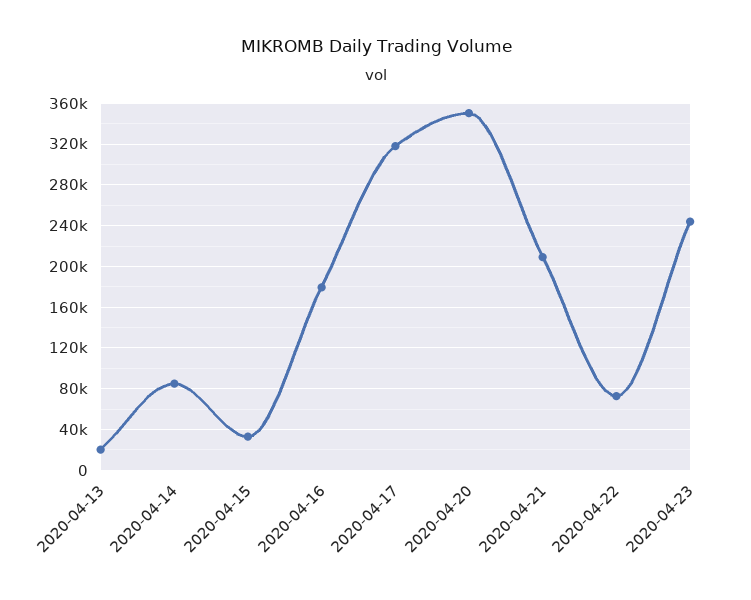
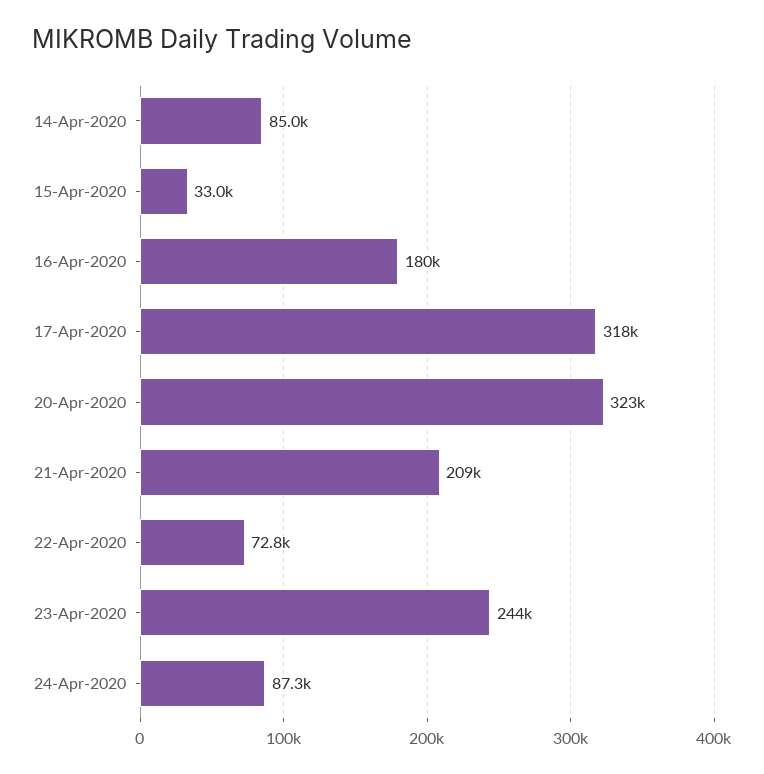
2020-04-13: 20000 -> none
2020-04-20: 350000 -> 323000
24-Apr-2020: none -> 87300

